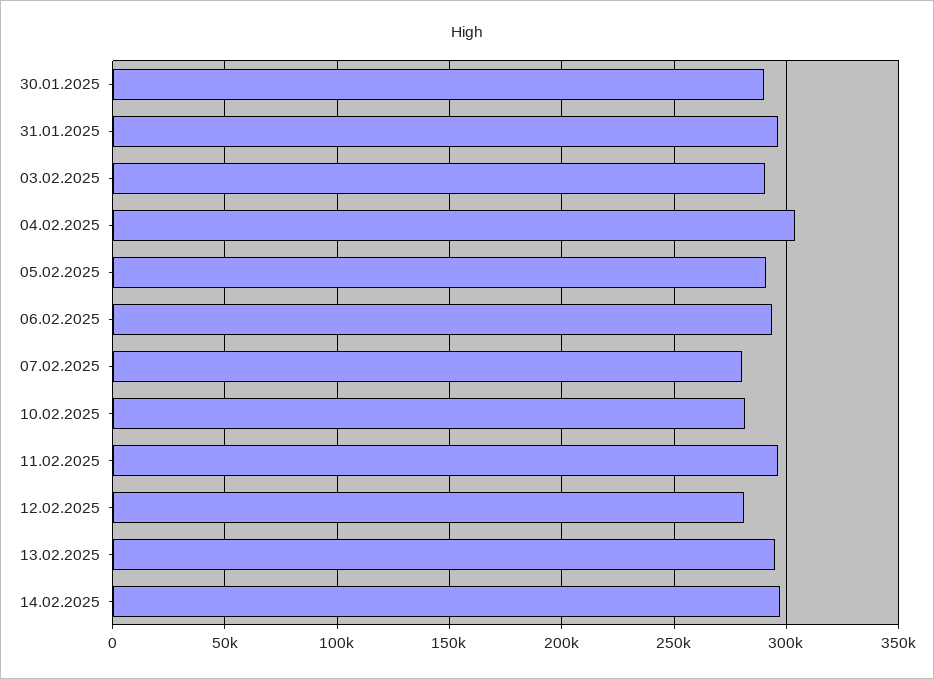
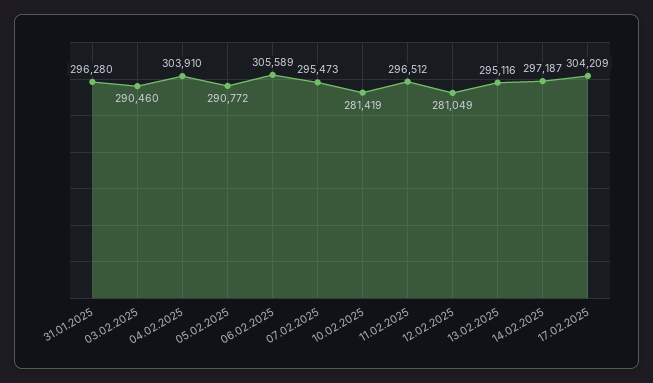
30.01.2025: 290000 -> none
06.02.2025: 295000 -> 305589
07.02.2025: 280000 -> 295473
17.02.2025: none -> 304209

